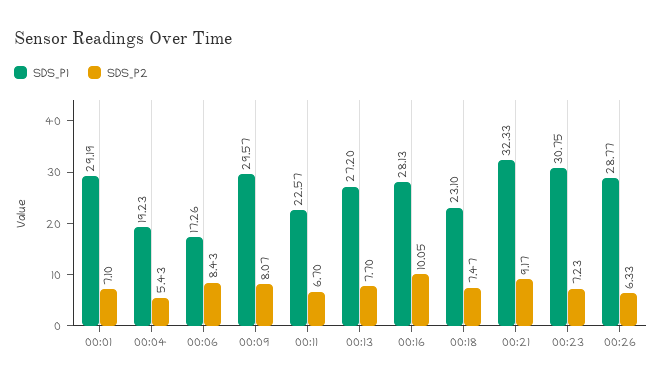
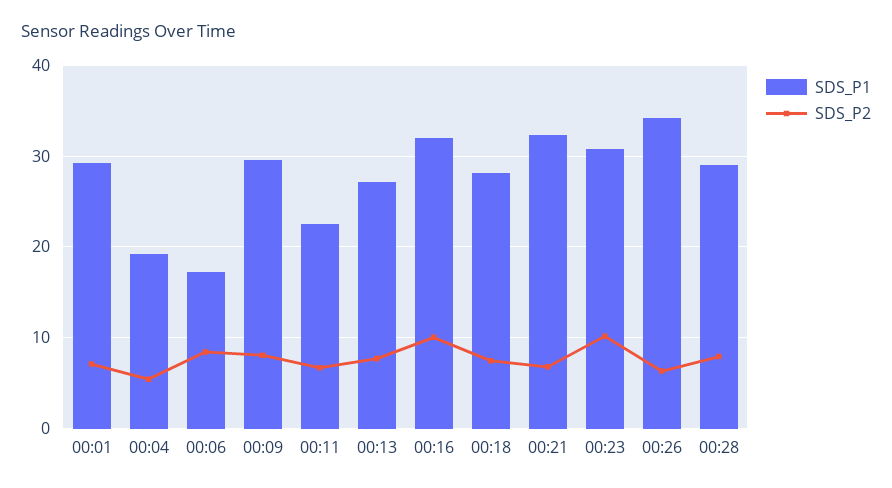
SDS_P1, 00:16: 28.13 -> 32
SDS_P1, 00:18: 23.1 -> 28
SDS_P2, 00:21: 9.17 -> 7
SDS_P2, 00:23: 7.23 -> 10
SDS_P1, 00:26: 28.77 -> 34
SDS_P1, 00:28: none -> 29
SDS_P2, 00:28: none -> 8

